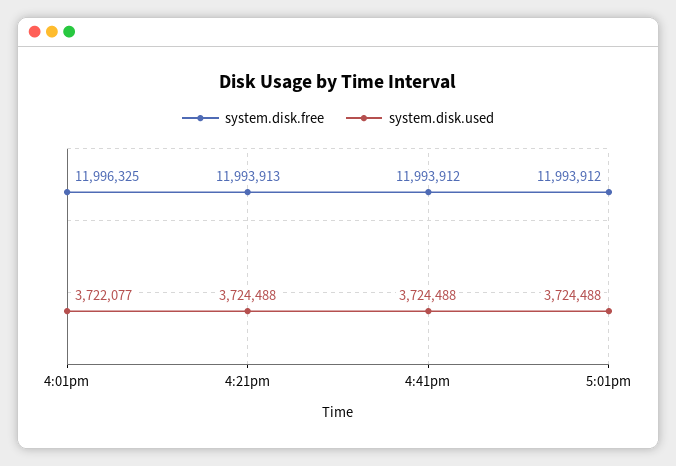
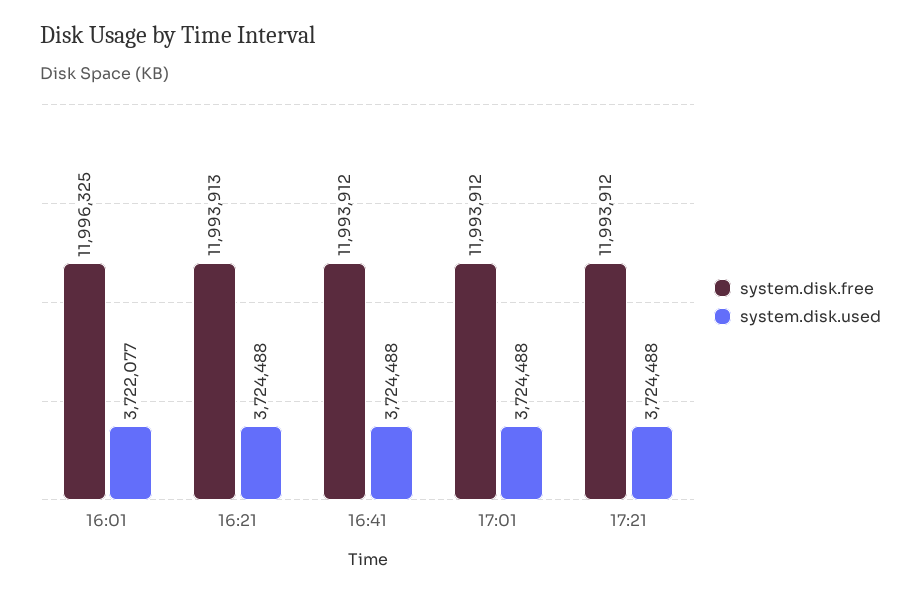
system.disk.free, 17:21: none -> 11993912
system.disk.used, 17:21: none -> 3724488

